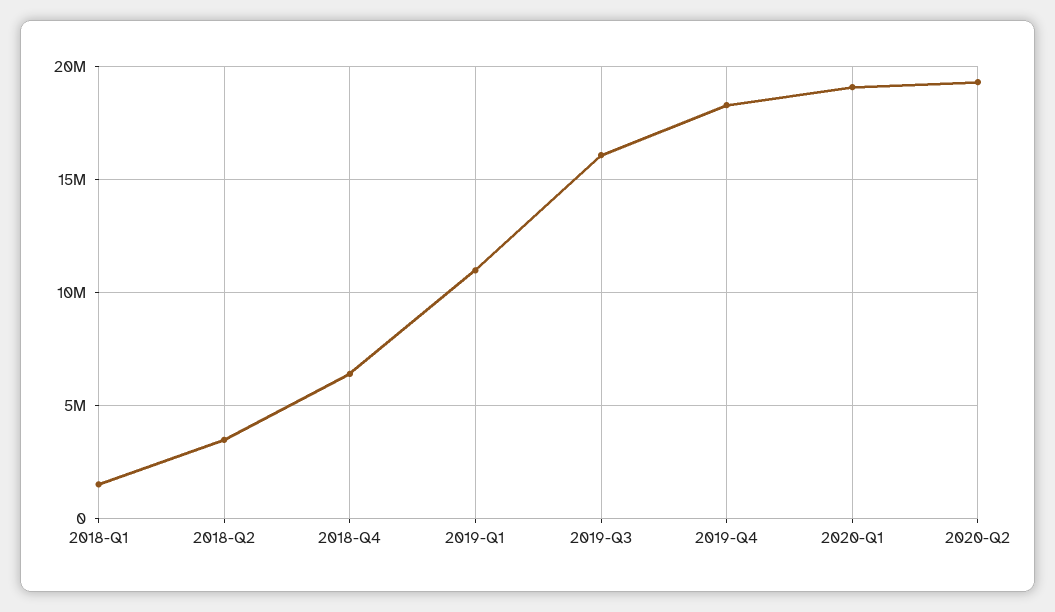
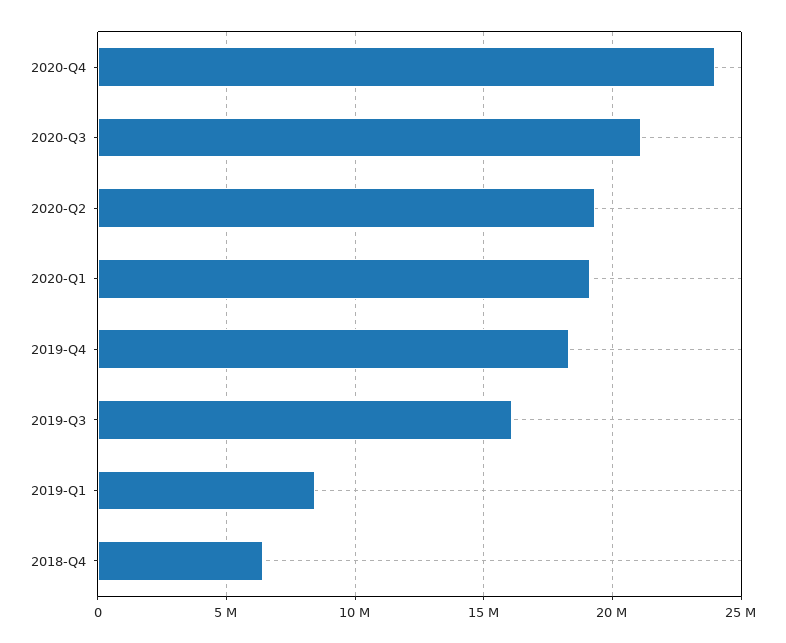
2018-Q1: 1500000 -> none
2018-Q2: 3500000 -> none
2019-Q1: 11000000 -> 8500000
2020-Q4: none -> 24000000
2020-Q3: none -> 21000000

